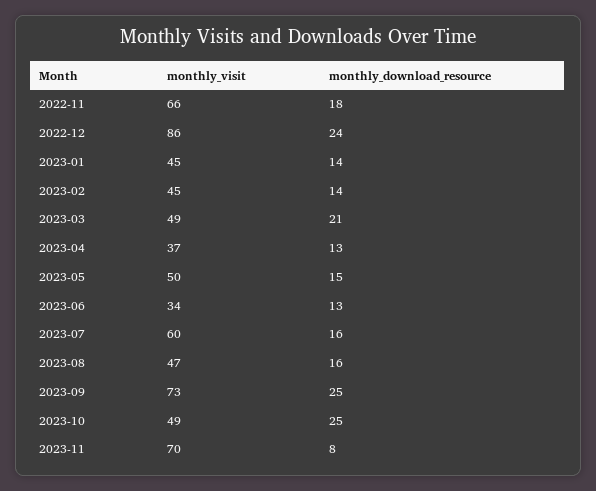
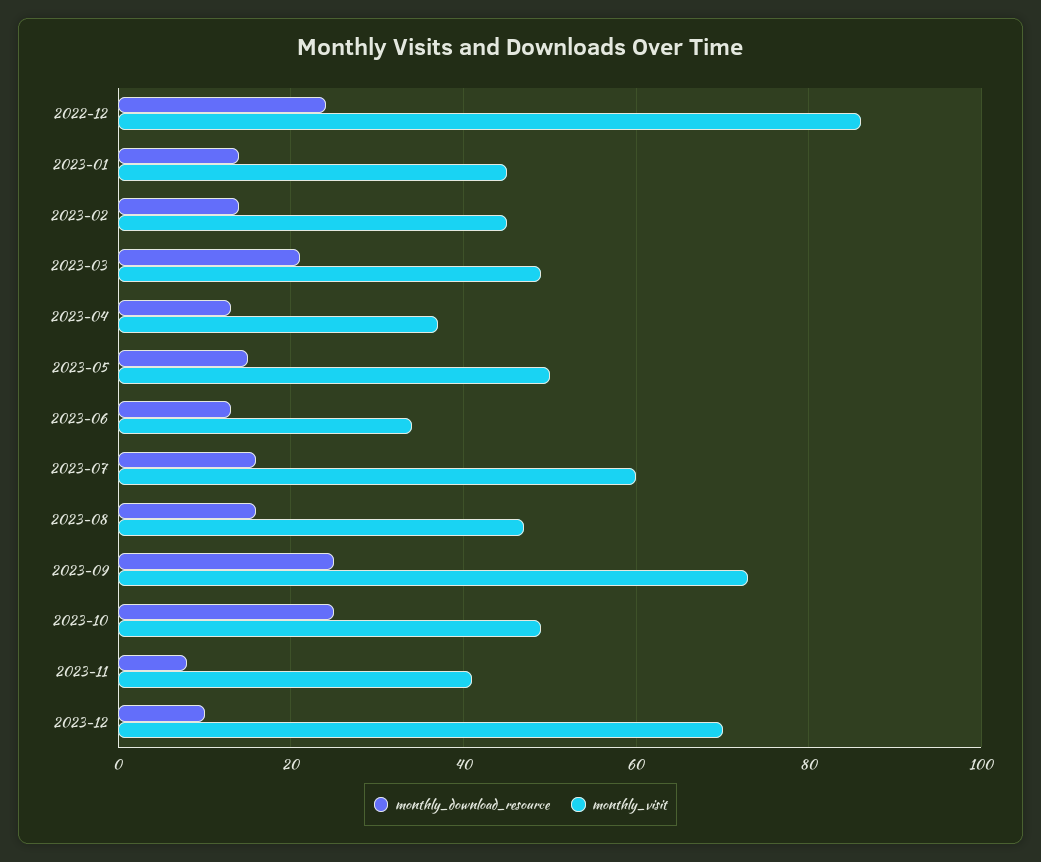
monthly_visit, 2022-11: 66 -> none
monthly_download_resource, 2022-11: 18 -> none
monthly_visit, 2023-11: 70 -> 40
monthly_download_resource, 2023-12: none -> 10
monthly_visit, 2023-12: none -> 70

